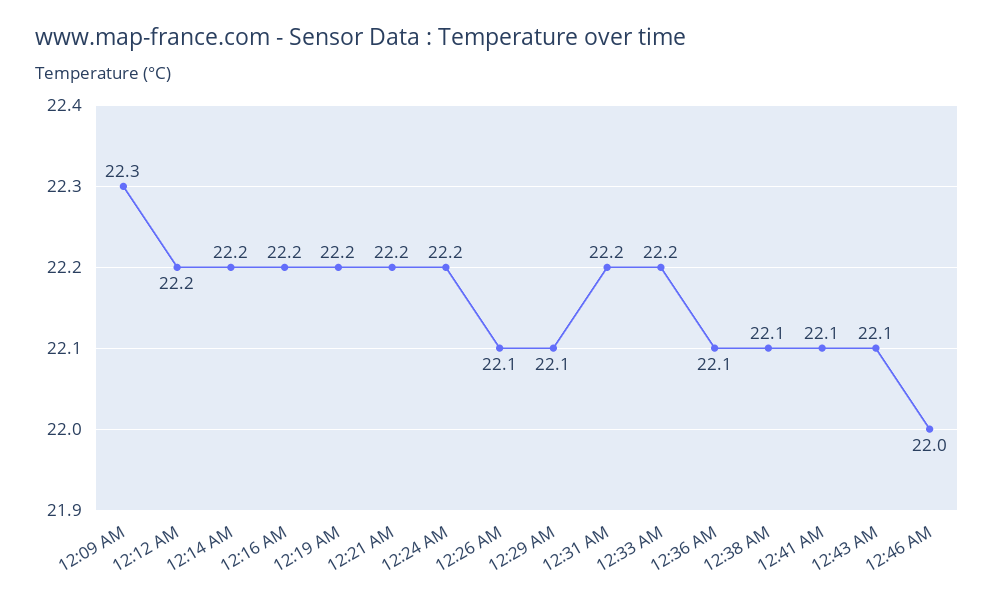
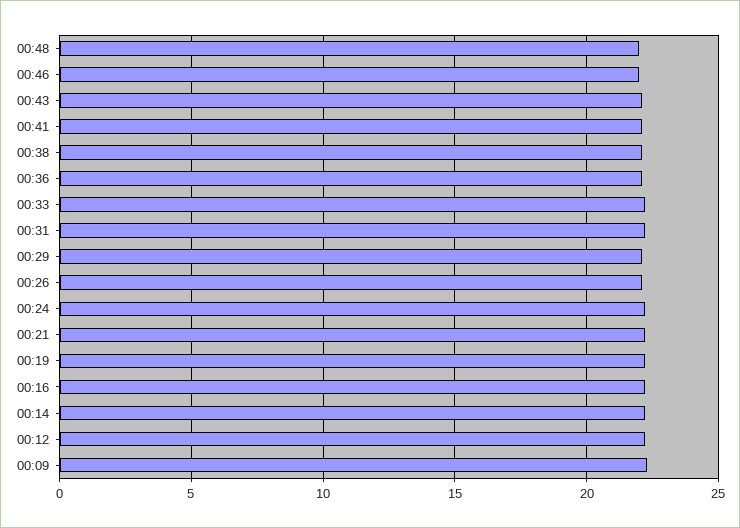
00:48: none -> 22

